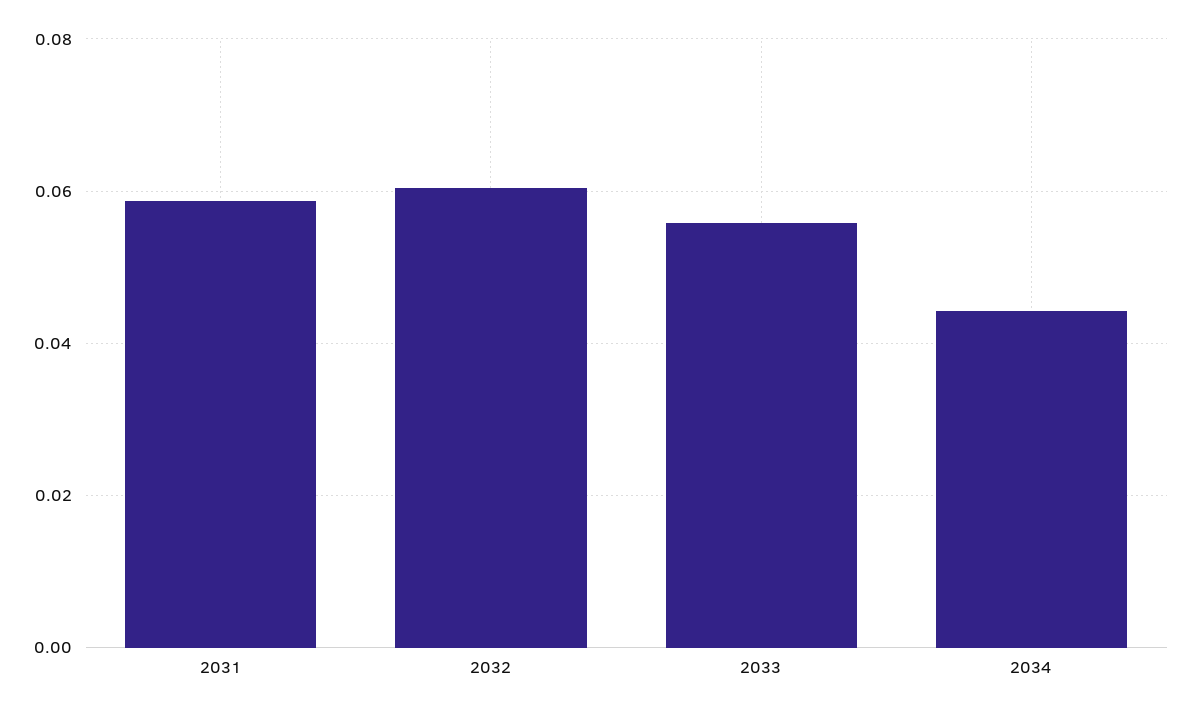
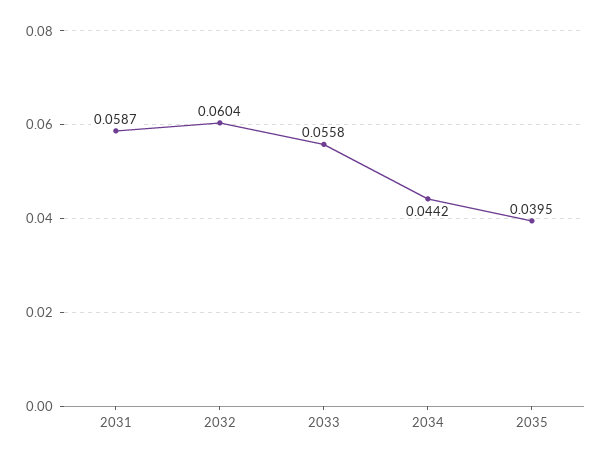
2035: none -> 0.0395

